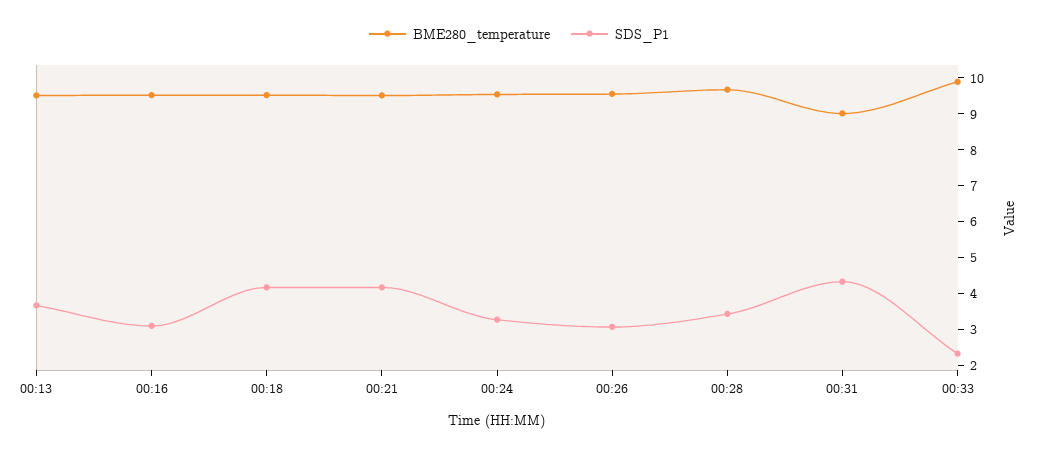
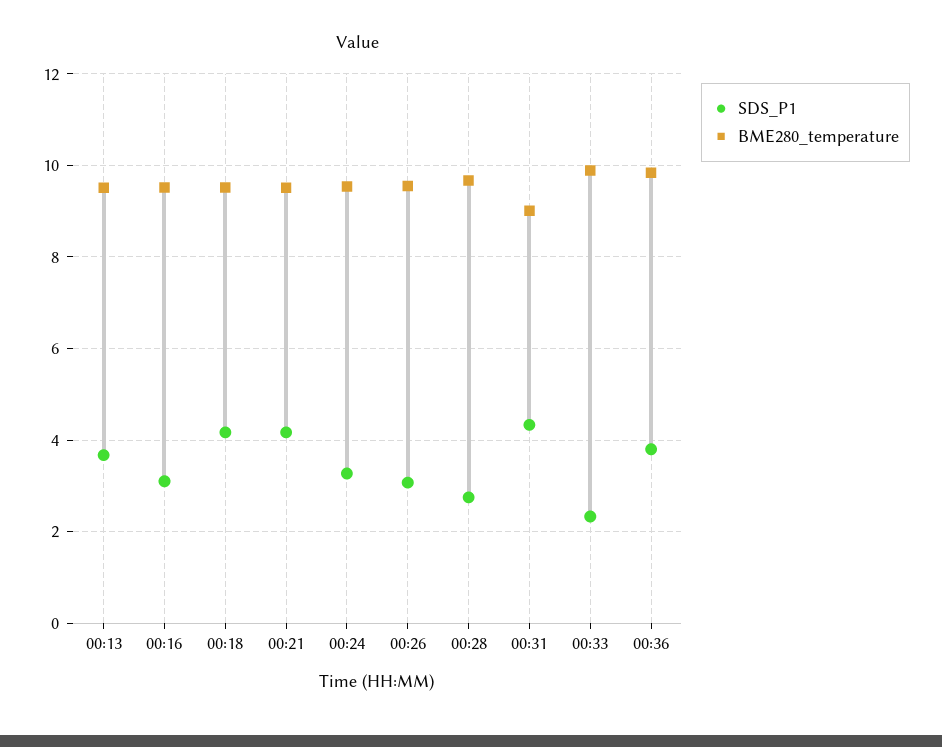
SDS_P1, 00:28: 3.5 -> 2.8
SDS_P1, 00:36: none -> 3.8
BME280_temperature, 00:36: none -> 9.8

